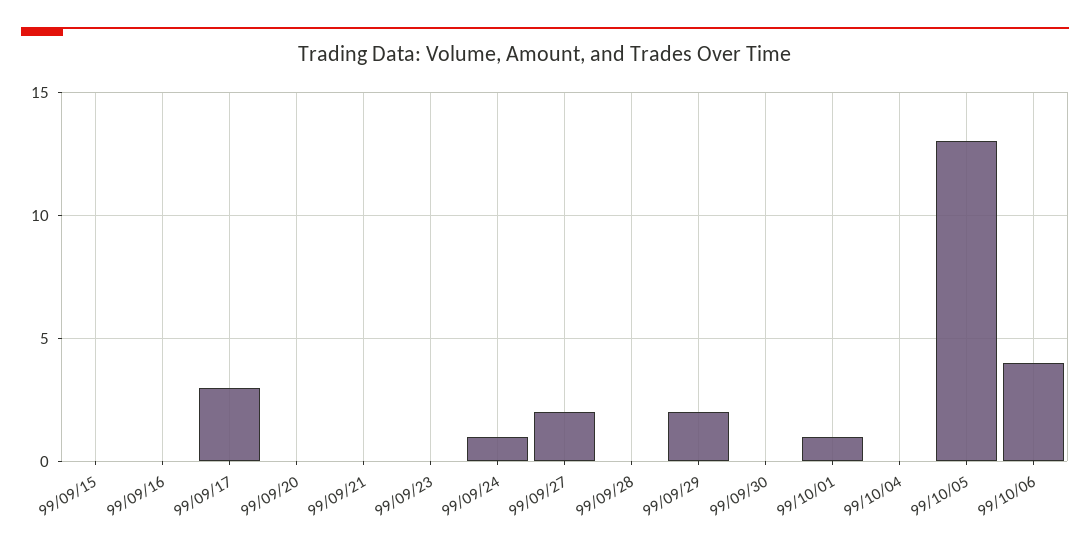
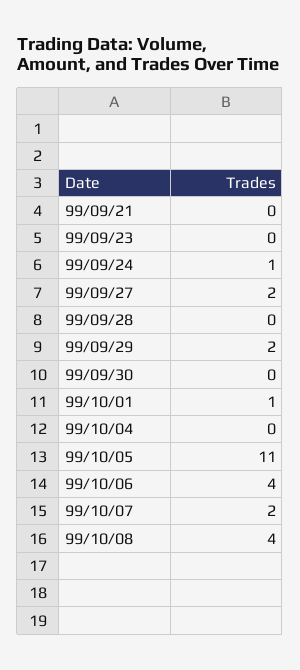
99/09/15: 0 -> none
99/09/16: 0 -> none
99/09/17: 3 -> none
99/09/20: 0 -> none
99/10/05: 13 -> 11
99/10/07: none -> 2
99/10/08: none -> 4

